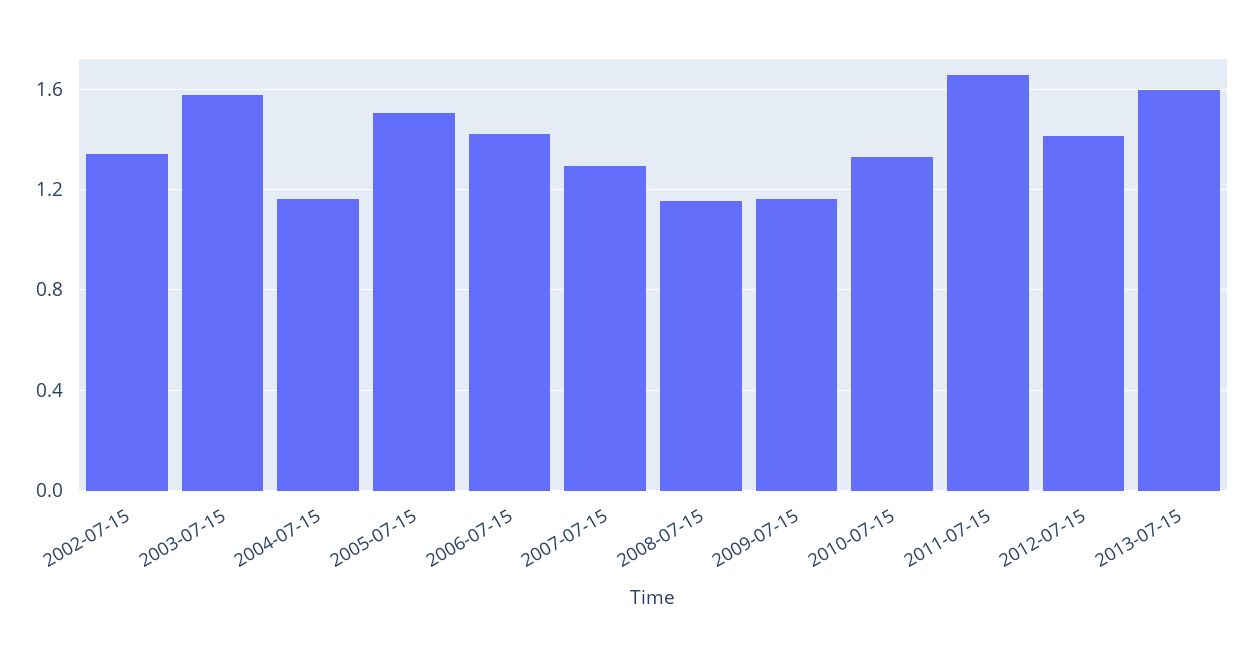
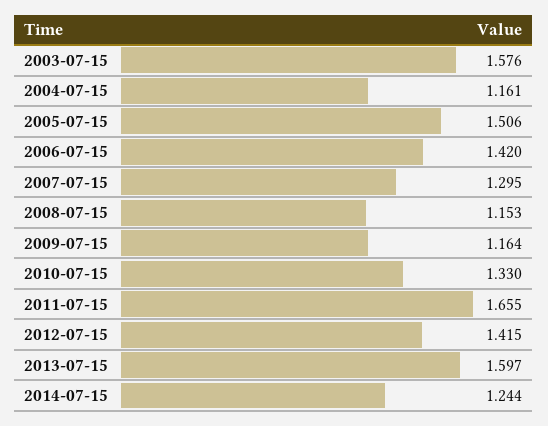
2002-07-15: 1.35 -> none
2014-07-15: none -> 1.244

